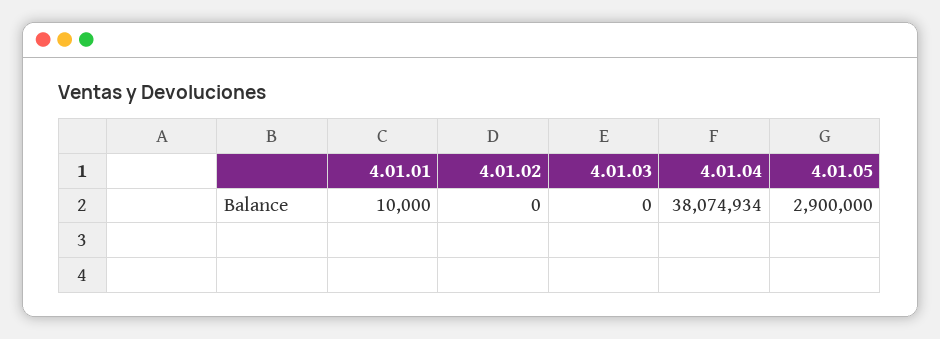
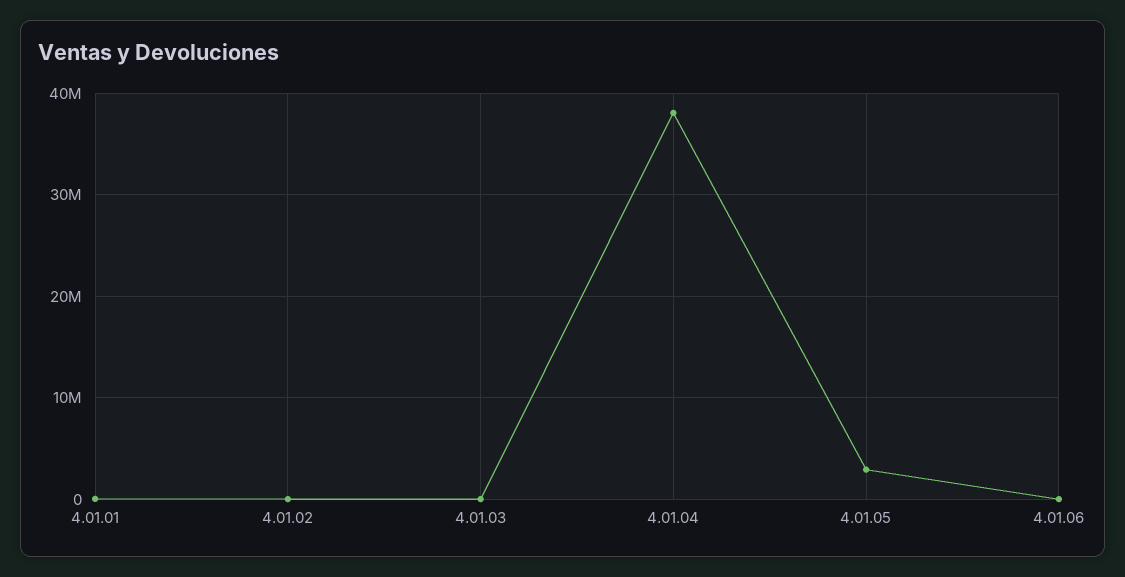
4.01.06: none -> 0

